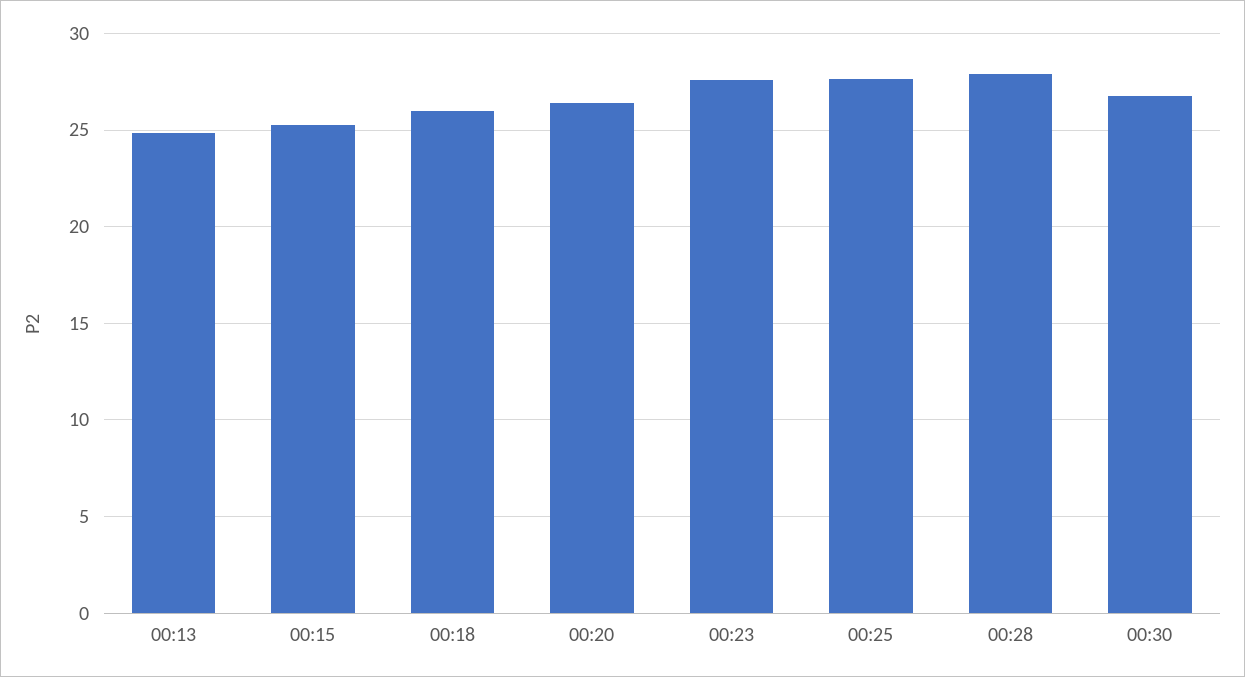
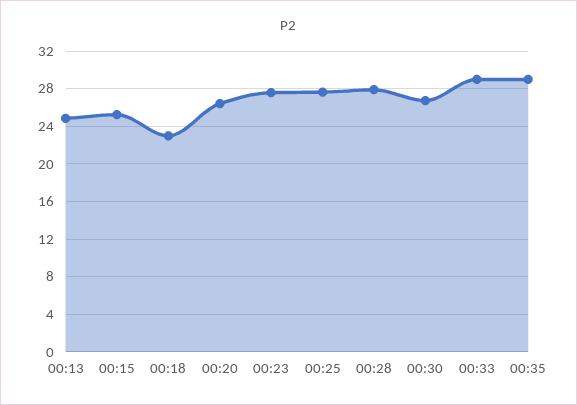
00:18: 26 -> 23
00:33: none -> 29
00:35: none -> 29

